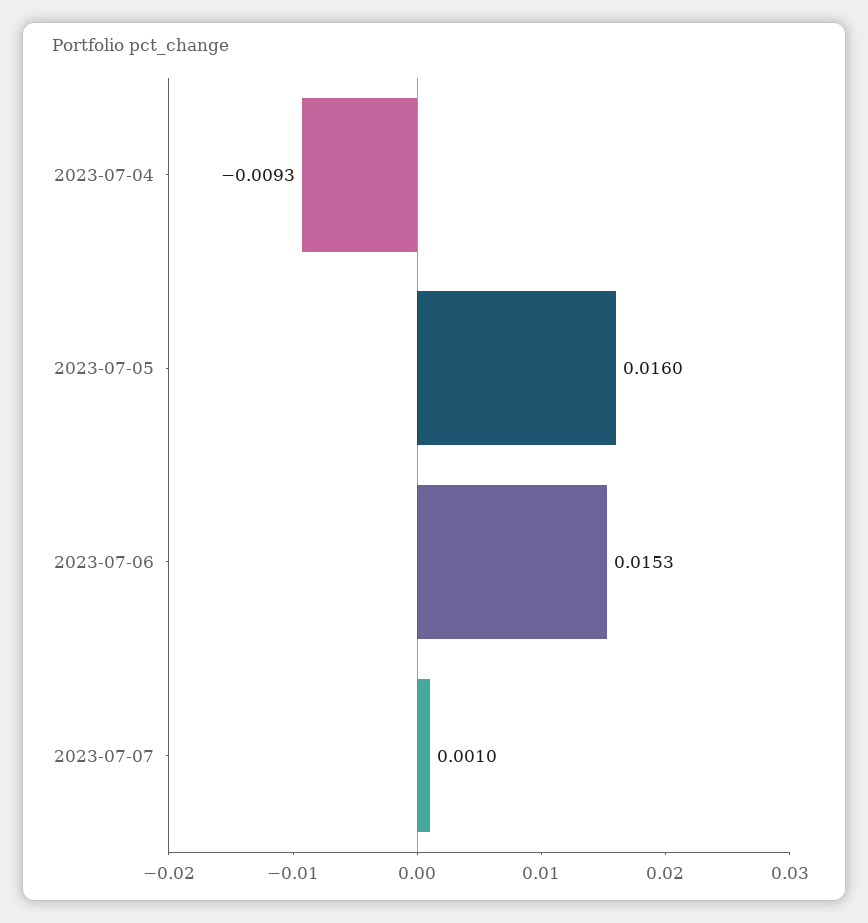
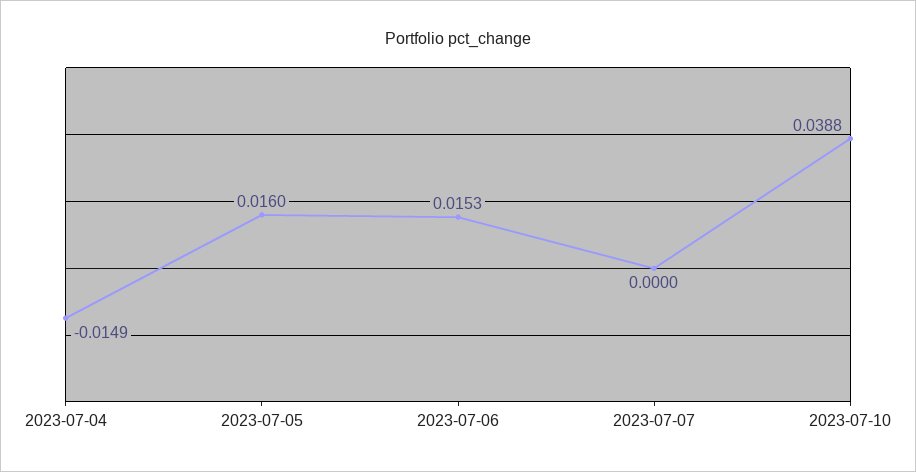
2023-07-04: -0.0093 -> -0.0149
2023-07-07: 0.001 -> 0
2023-07-10: none -> 0.0388

